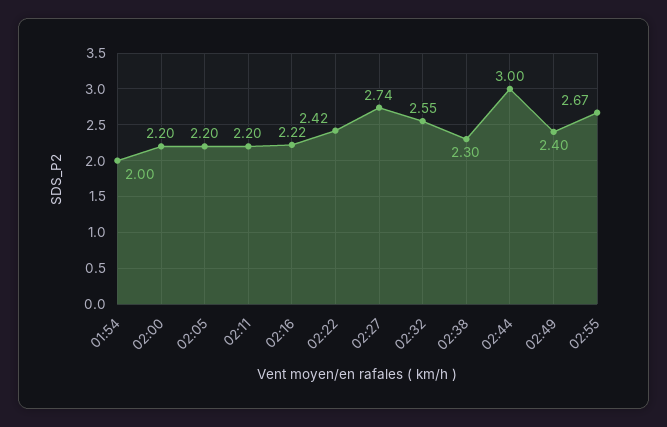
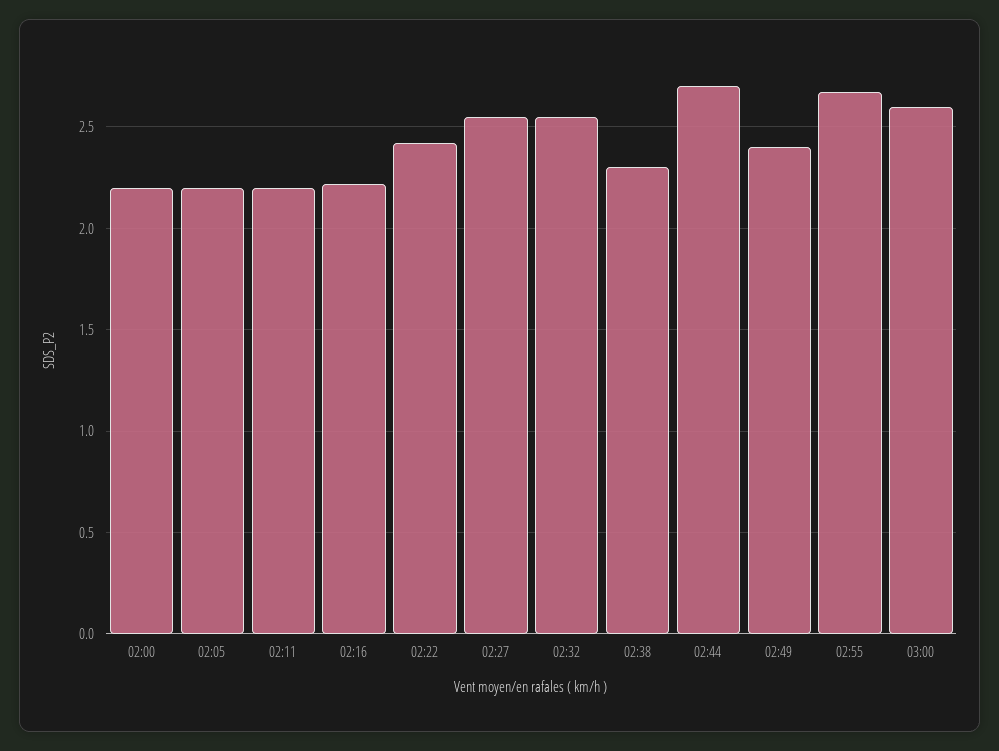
01:54: 2 -> none
02:27: 2.74 -> 2.55
02:44: 3 -> 2.7
03:00: none -> 2.6

